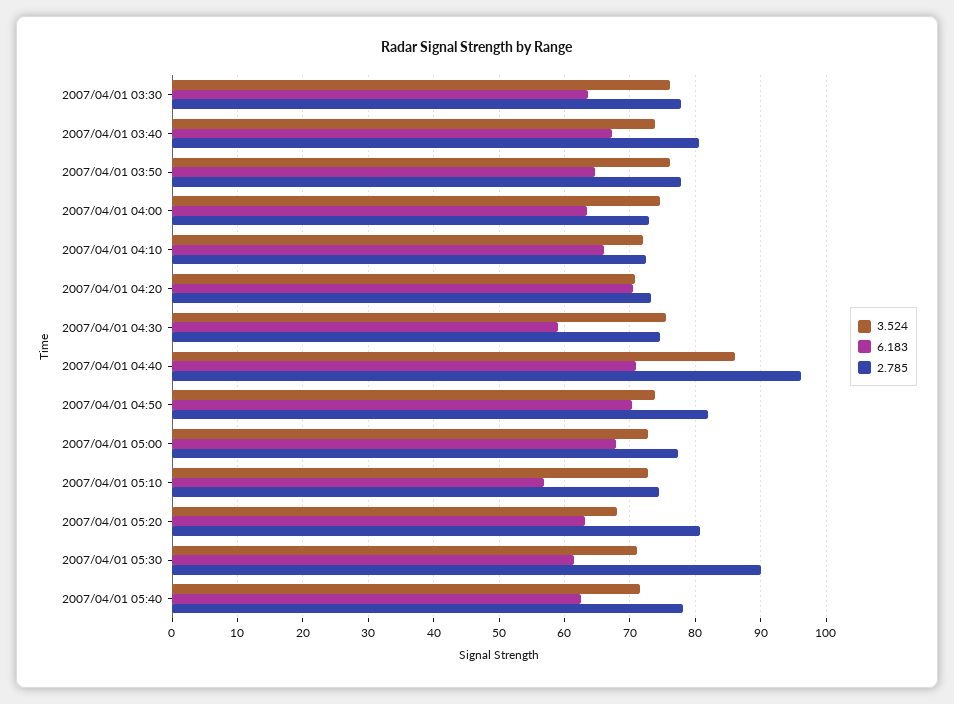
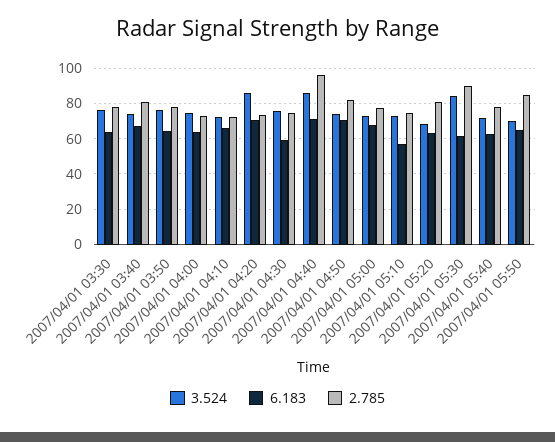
3.524, 2007/04/01 04:20: 71 -> 85
3.524, 2007/04/01 05:30: 71 -> 85
3.524, 2007/04/01 05:50: none -> 70
6.183, 2007/04/01 05:50: none -> 65
2.785, 2007/04/01 05:50: none -> 85

